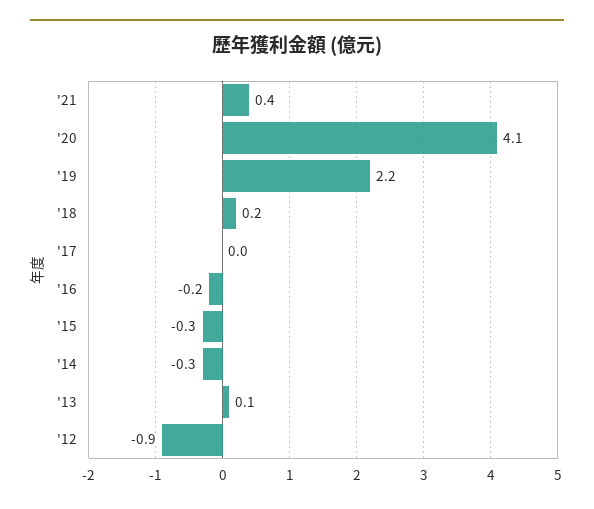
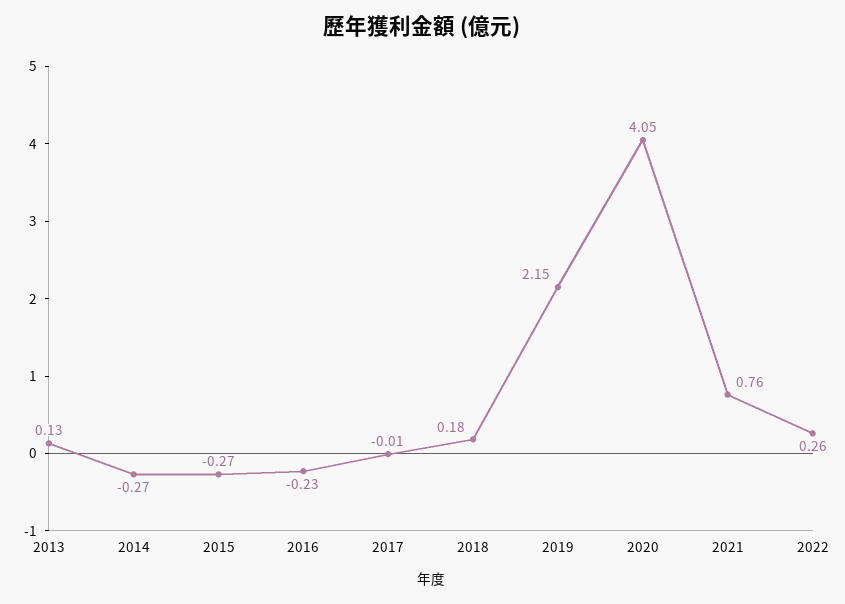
'21: 0.4 -> 0.76
'12: -0.9 -> none
2022: none -> 0.26

